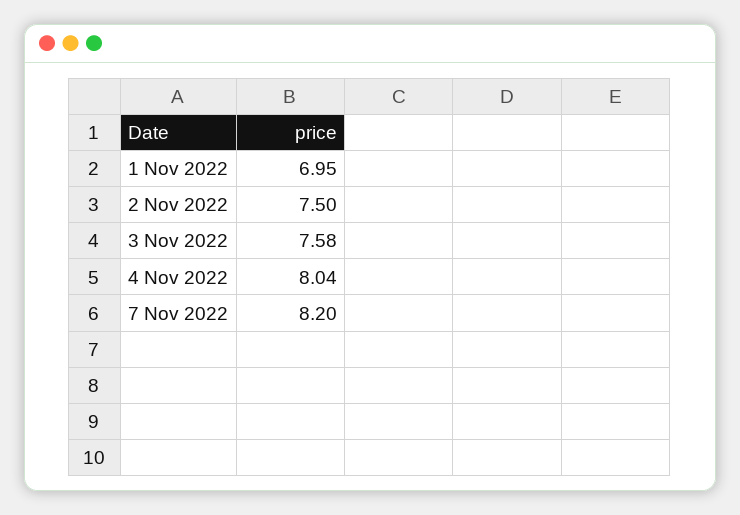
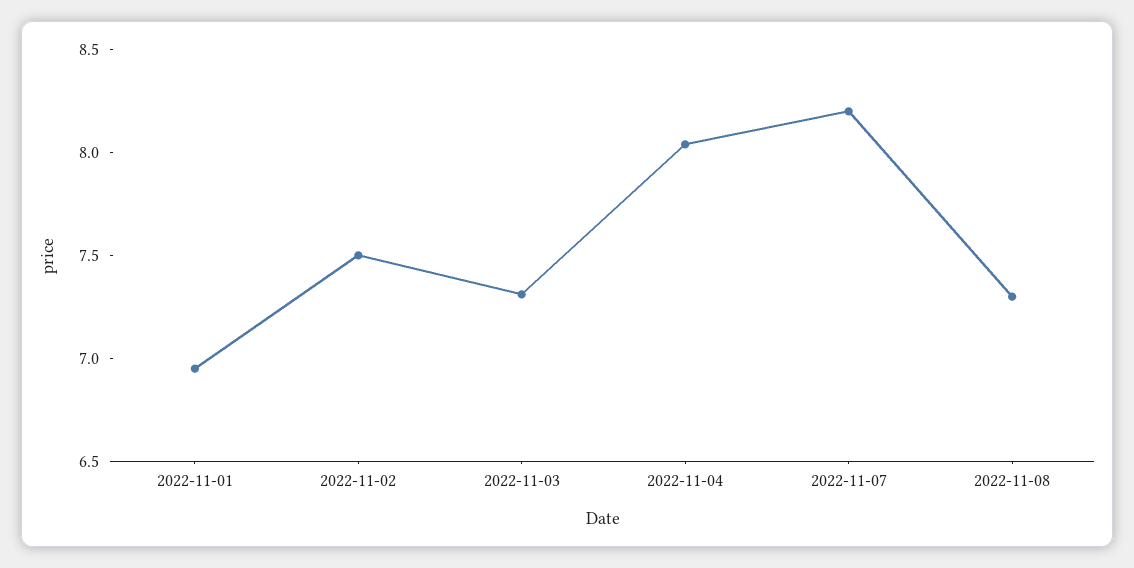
3 Nov 2022: 7.58 -> 7.3
2022-11-08: none -> 7.3

